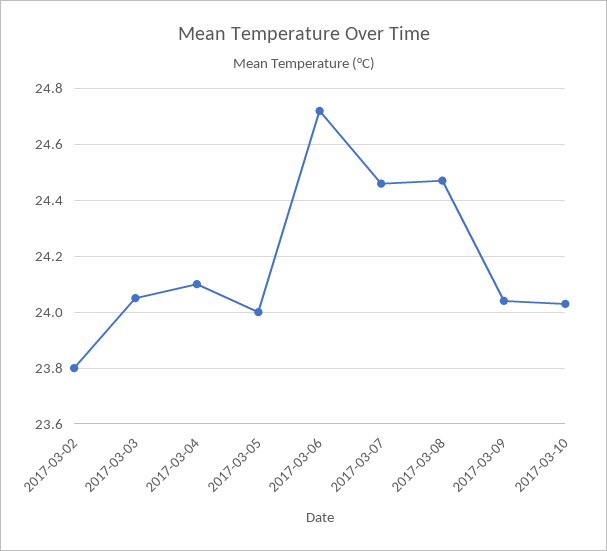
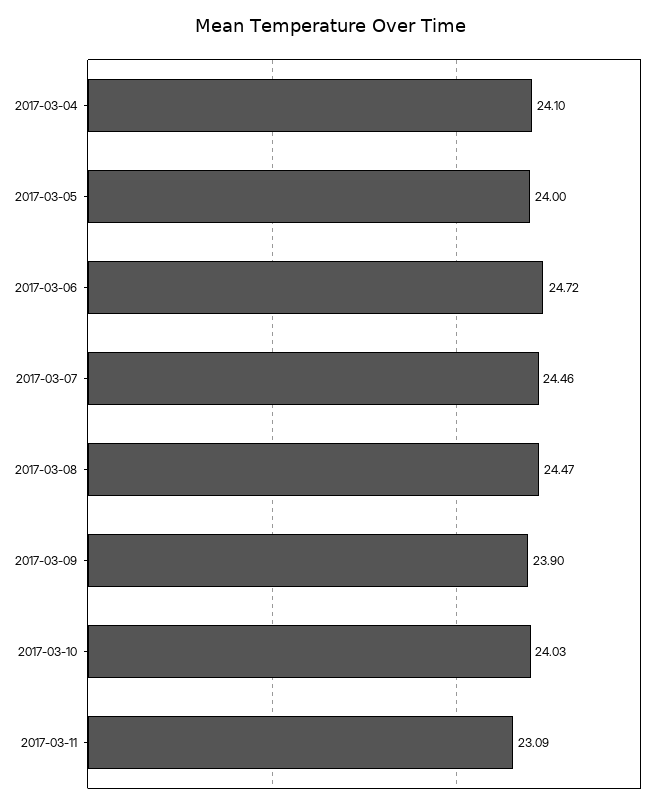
2017-03-02: 23.8 -> none
2017-03-03: 24.05 -> none
2017-03-09: 24.05 -> 23.9
2017-03-11: none -> 23.09

